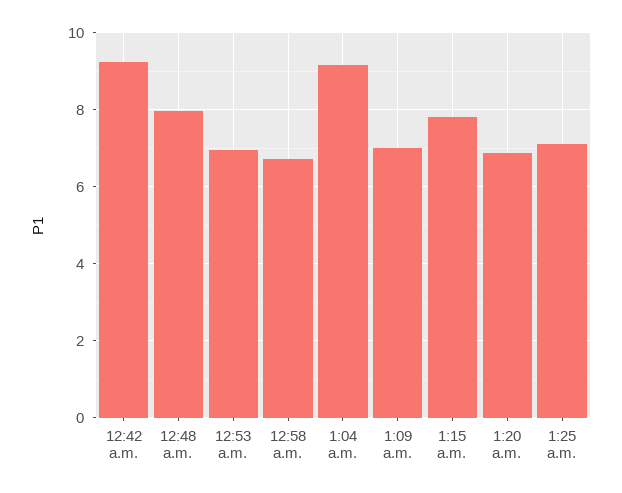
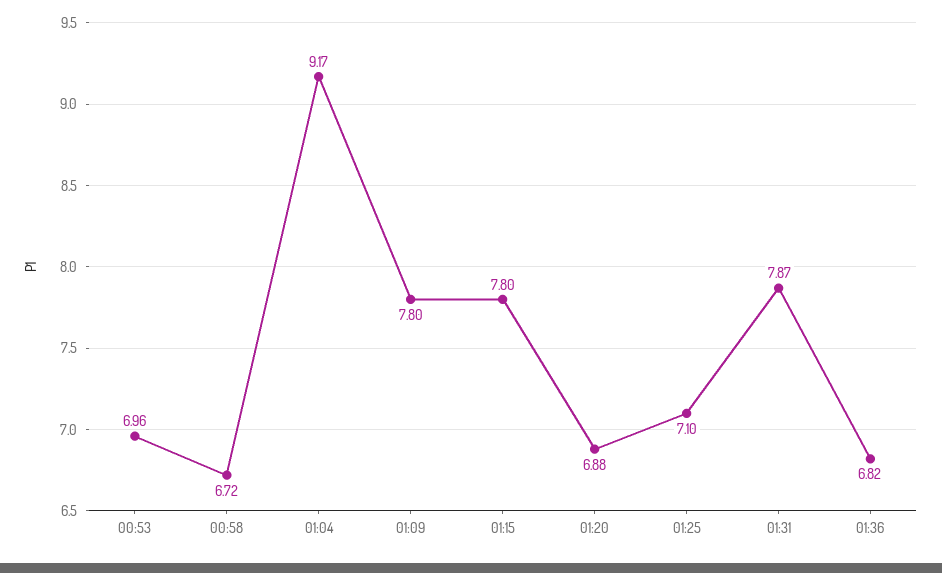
12:42 a.m.: 9.2 -> none
12:48 a.m.: 8 -> none
1:09 a.m.: 7 -> 7.8
01:31: none -> 7.87
01:36: none -> 6.82

